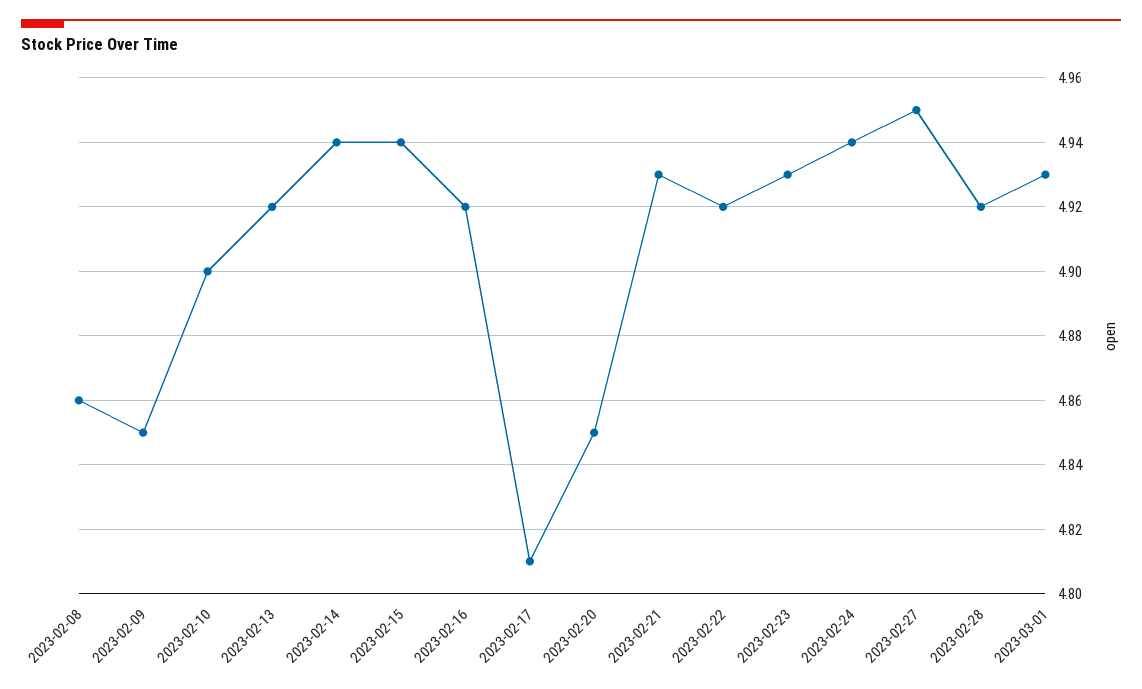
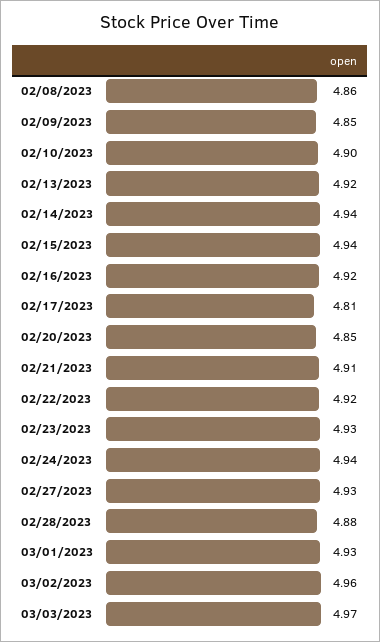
2023-02-21: 4.93 -> 4.91
2023-02-27: 4.95 -> 4.93
2023-02-28: 4.92 -> 4.88
03/02/2023: none -> 4.96
03/03/2023: none -> 4.97

